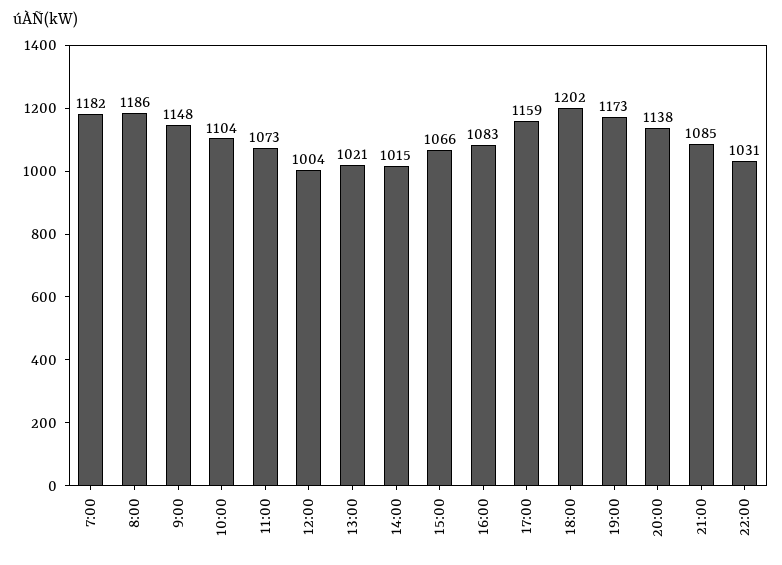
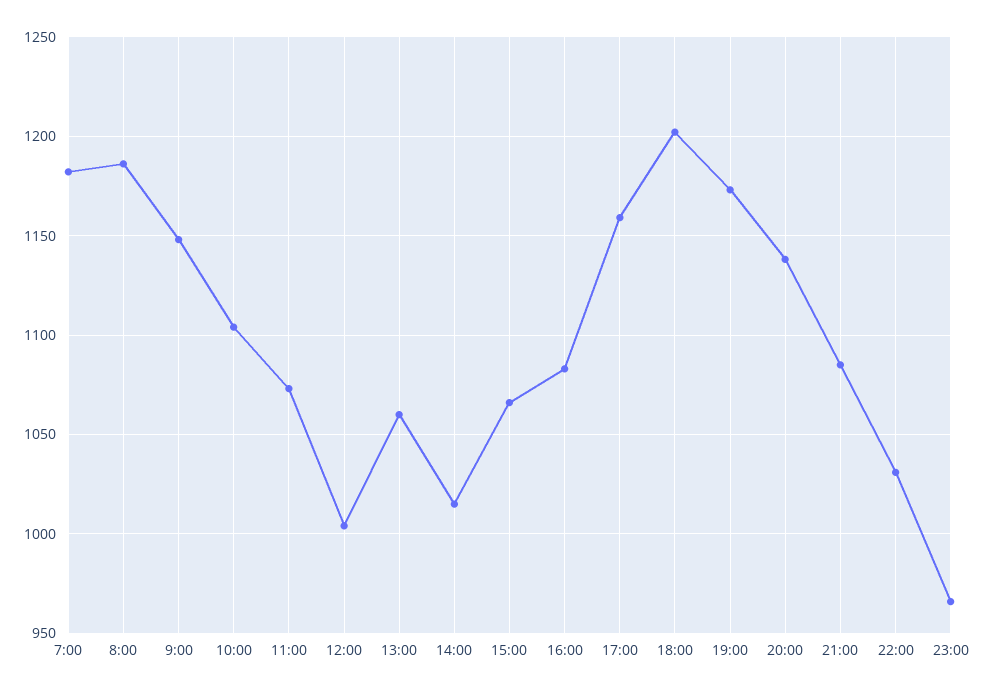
13:00: 1021 -> 1060
23:00: none -> 965

